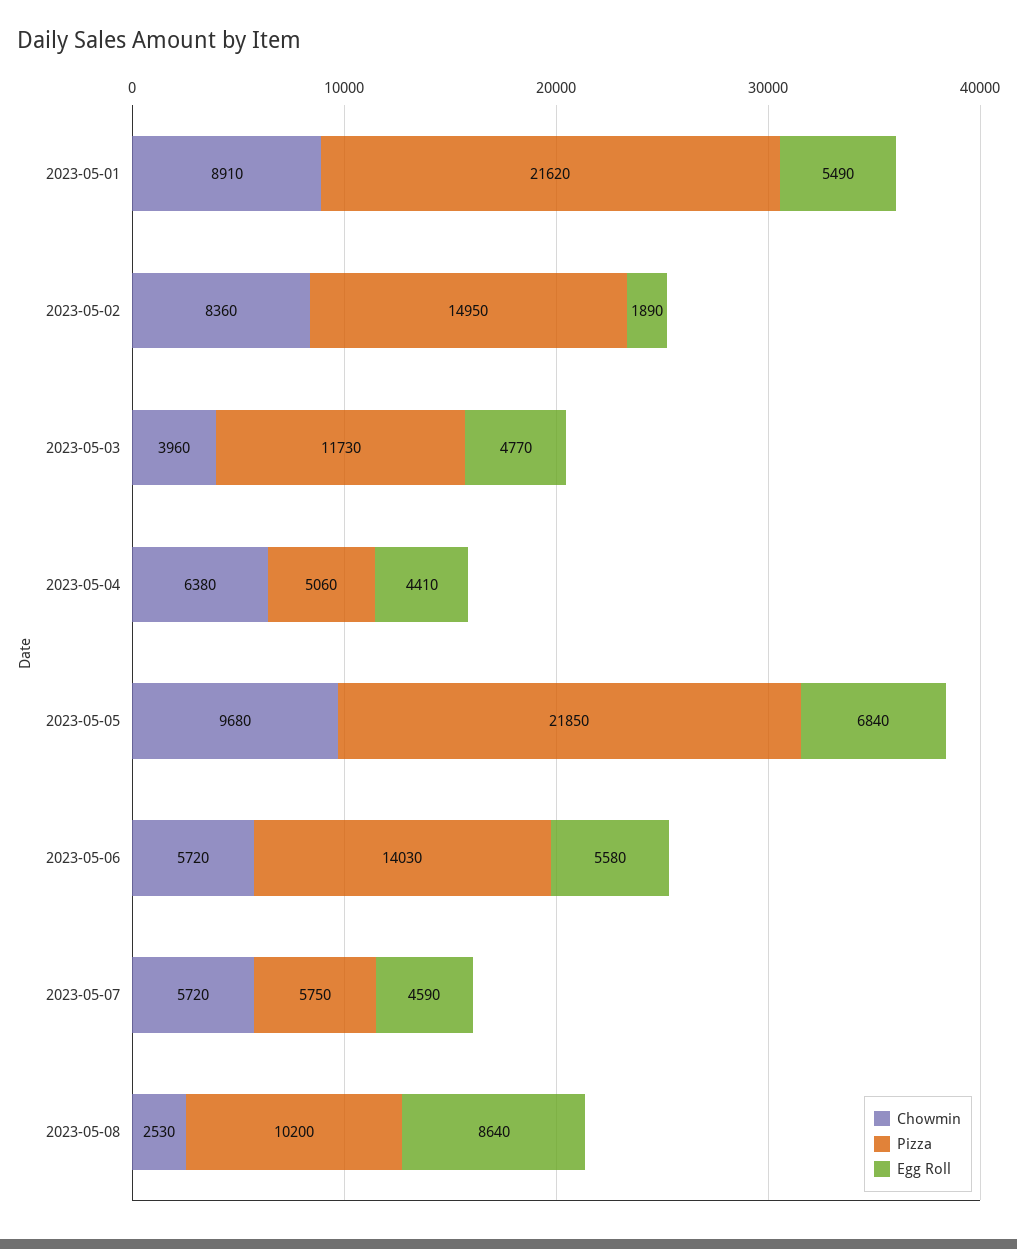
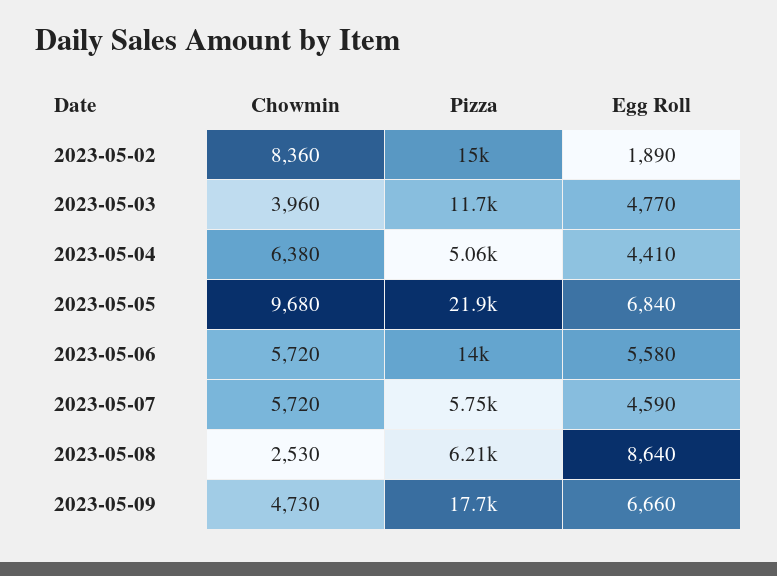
Chowmin, 2023-05-01: 8910 -> none
Pizza, 2023-05-01: 21620 -> none
Egg Roll, 2023-05-01: 5490 -> none
Pizza, 2023-05-08: 10200 -> 6210
Chowmin, 2023-05-09: none -> 4730
Pizza, 2023-05-09: none -> 17700
Egg Roll, 2023-05-09: none -> 6660

